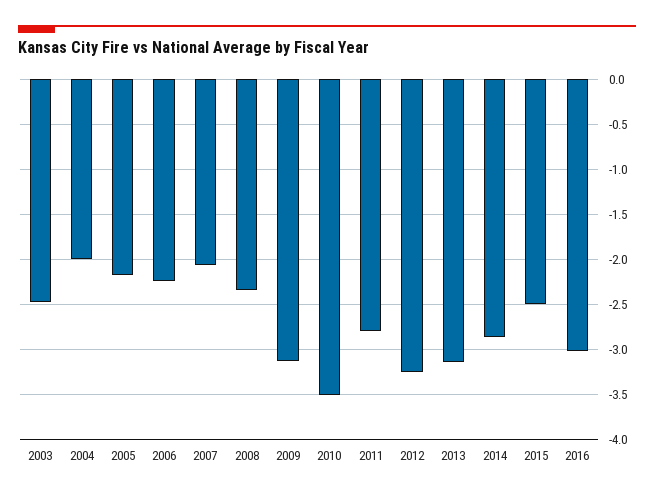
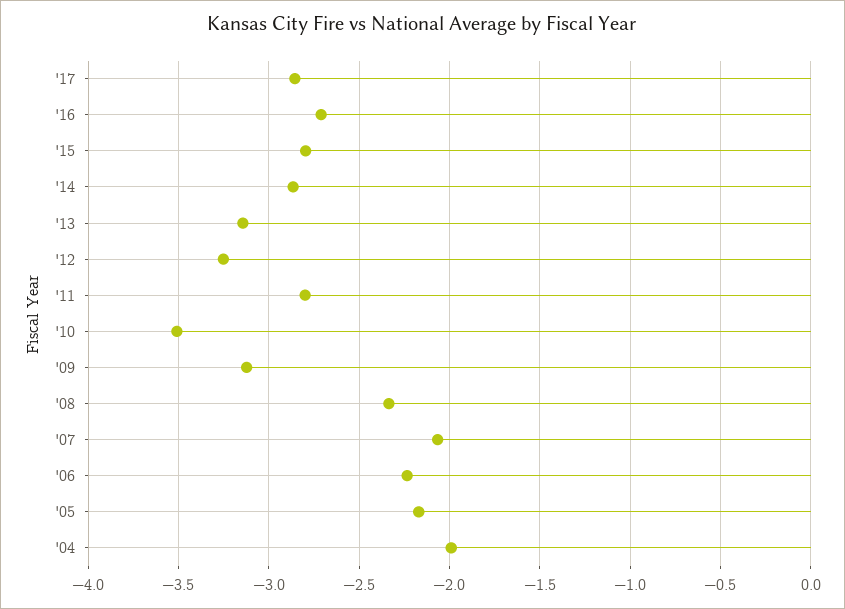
2003: -2.5 -> none
2015: -2.5 -> -2.8
2016: -3 -> -2.7
'17: none -> -2.85

